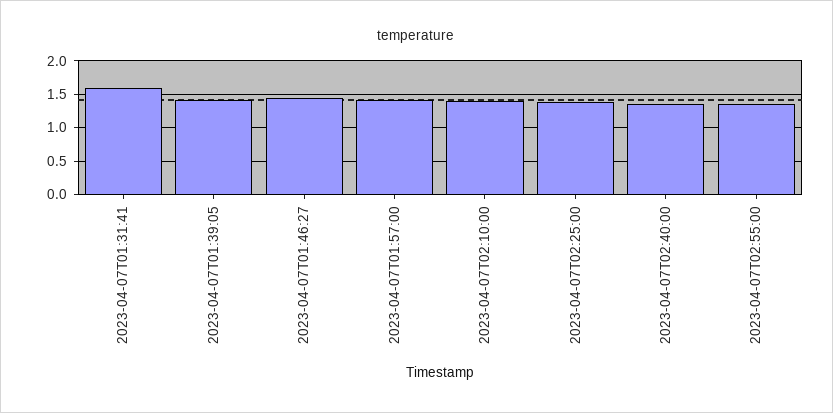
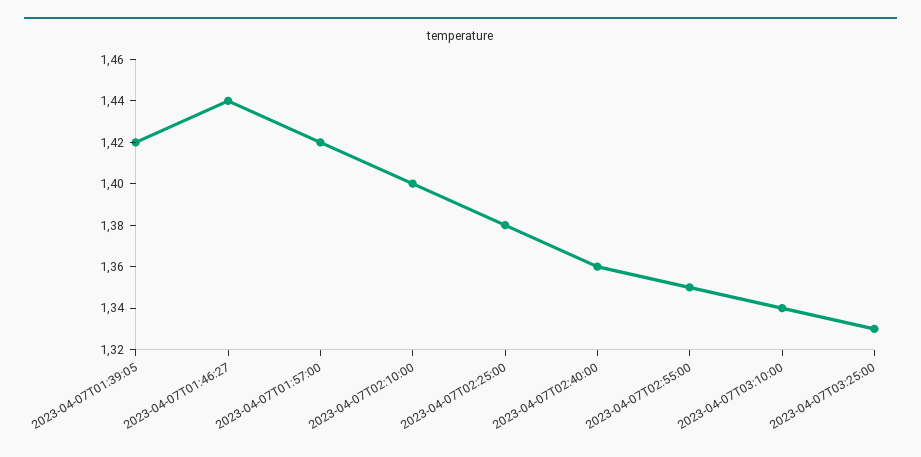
2023-04-07T01:31:41: 1.6 -> none
2023-04-07T03:10:00: none -> 1.34
2023-04-07T03:25:00: none -> 1.33

